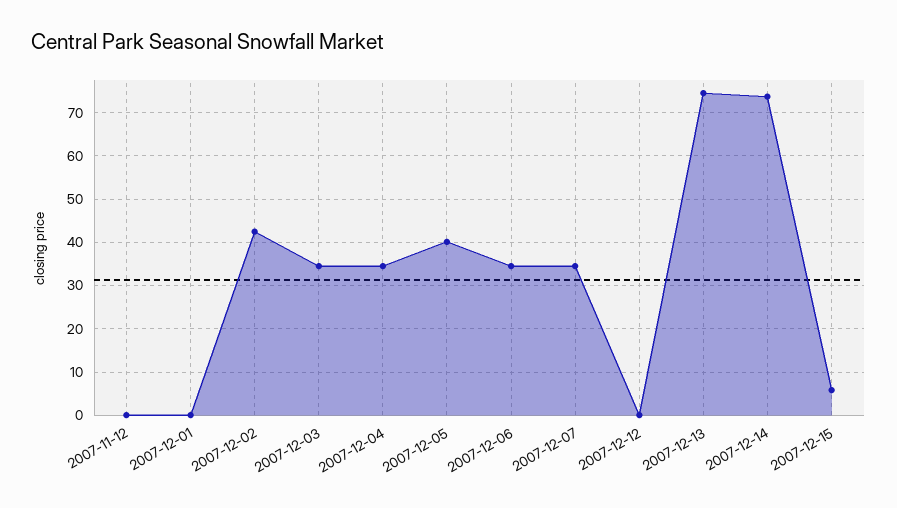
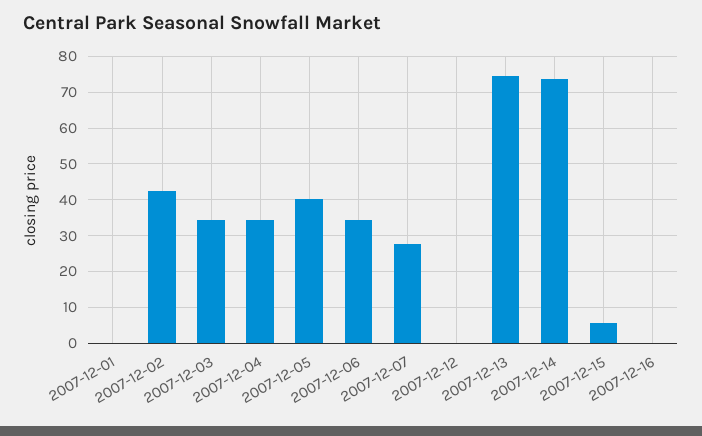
2007-11-12: 0 -> none
2007-12-07: 34 -> 28
2007-12-16: none -> 0

